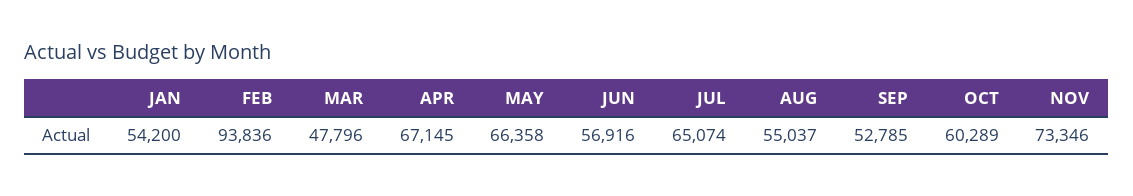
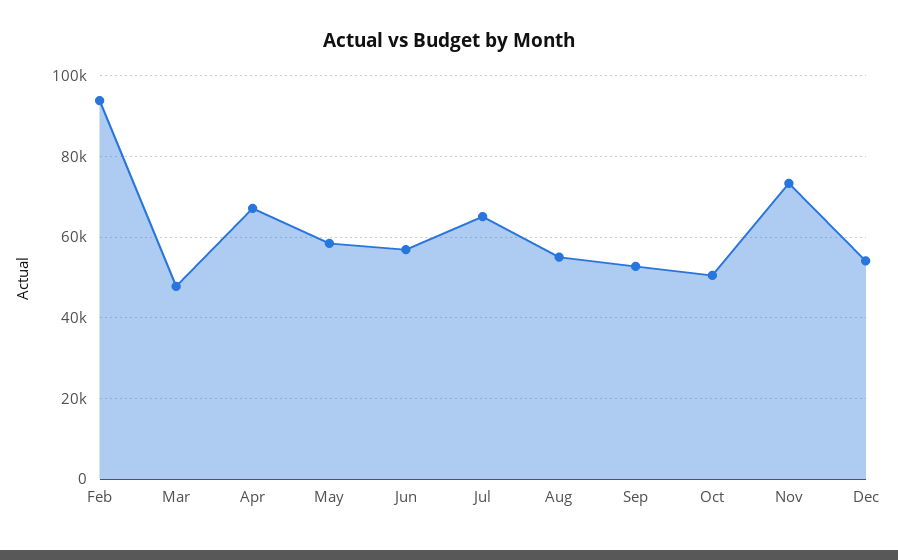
JAN: 54200 -> none
MAY: 66358 -> 58000
OCT: 60289 -> 50000
Dec: none -> 54000

